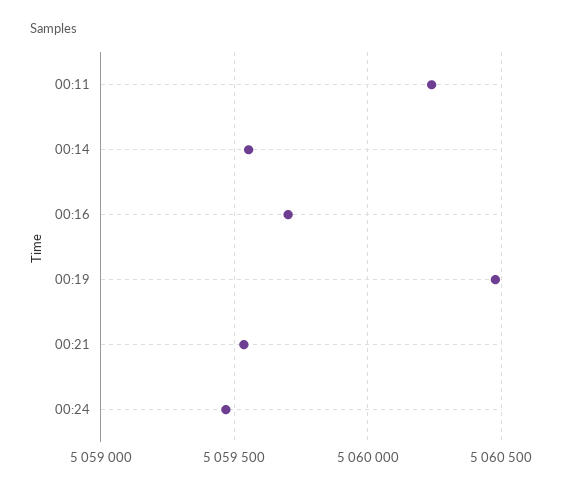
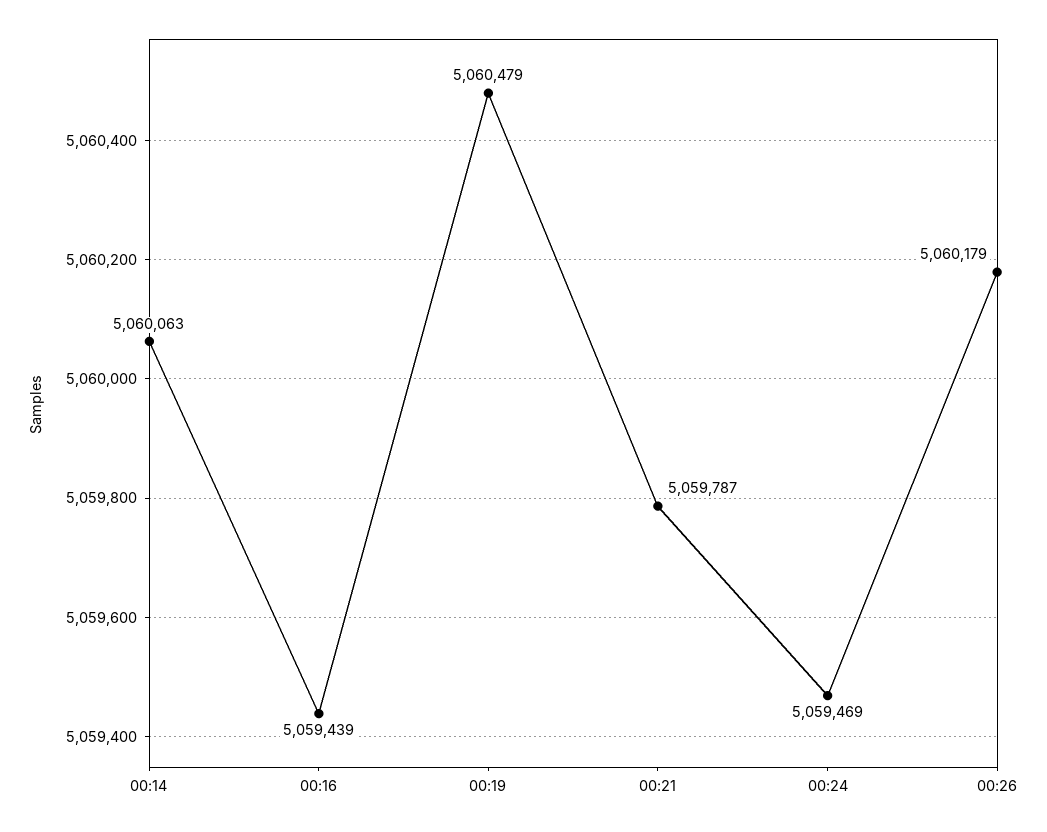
00:11: 5060250 -> none
00:14: 5059550 -> 5060063
00:16: 5059700 -> 5059439
00:21: 5059550 -> 5059787
00:26: none -> 5060179

